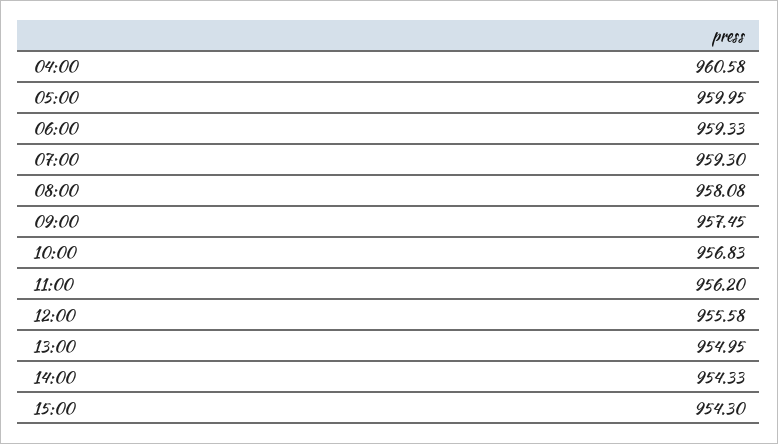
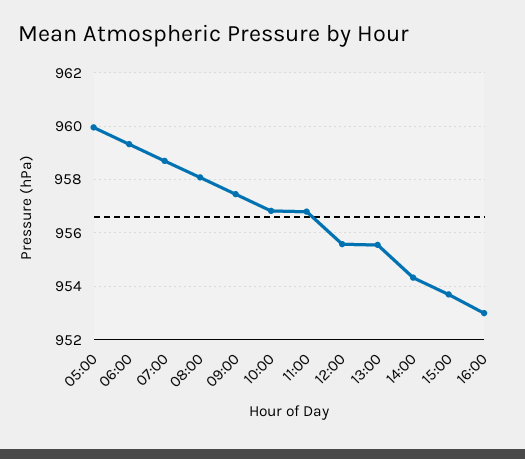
04:00: 960.58 -> none
07:00: 959.3 -> 958.75
11:00: 956.2 -> 956.75
13:00: 954.95 -> 955.5
15:00: 954.3 -> 953.75
16:00: none -> 953

